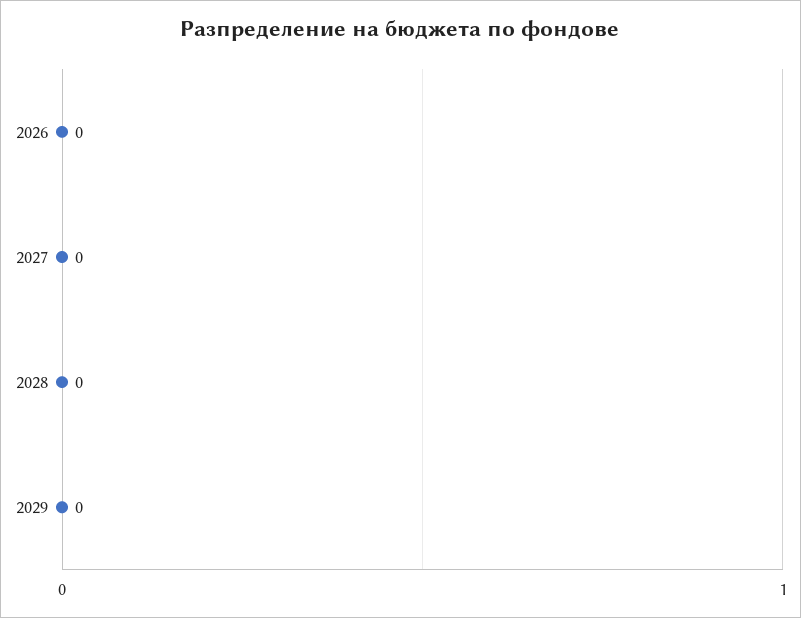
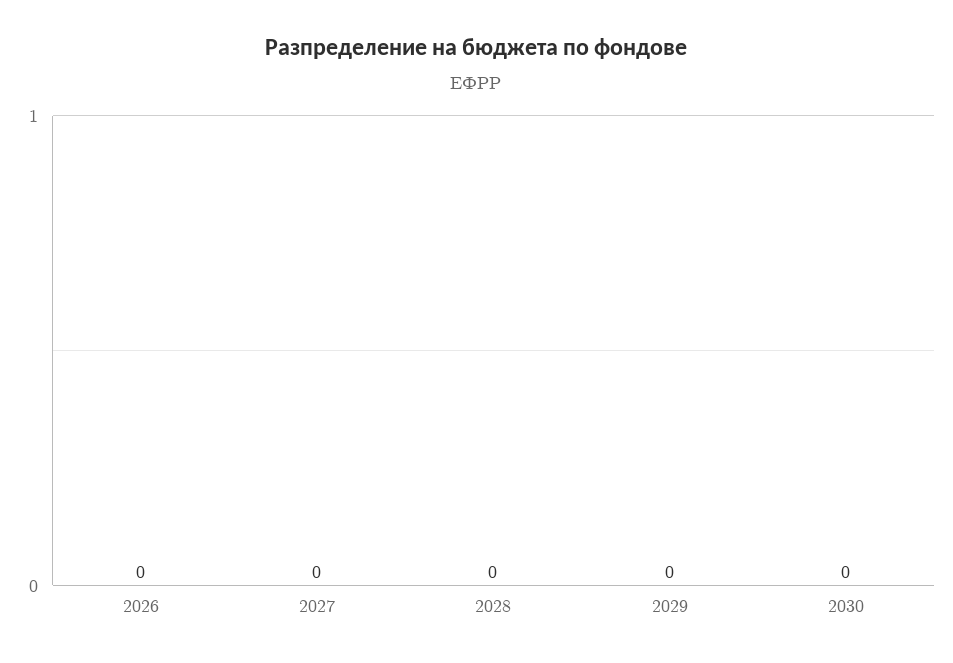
2030: none -> 0

